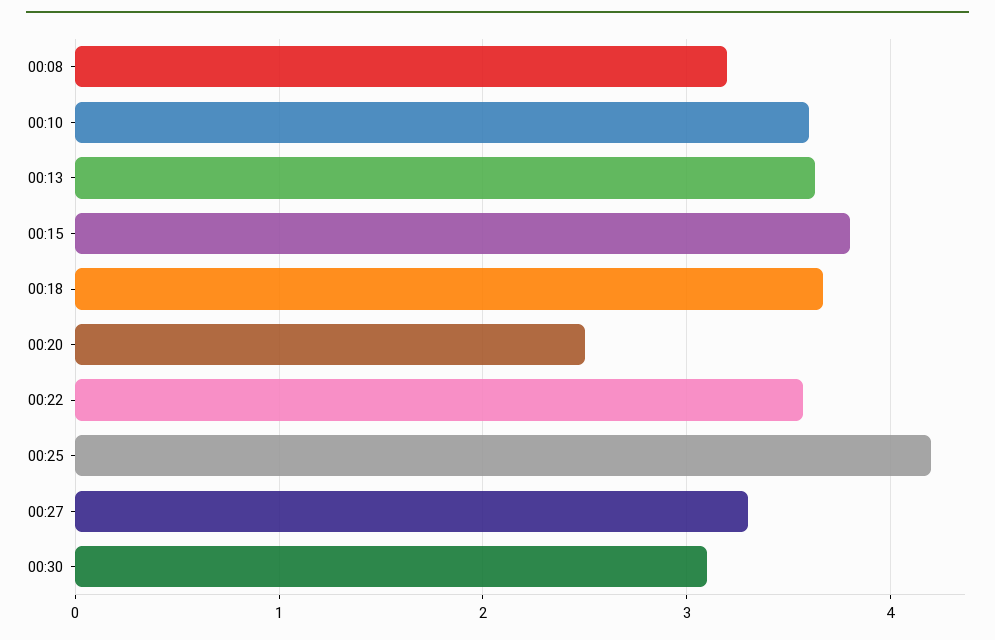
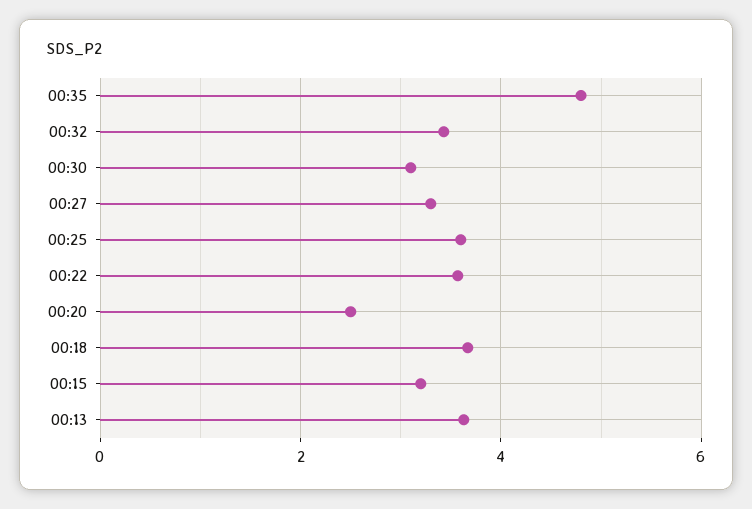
00:08: 3.2 -> none
00:10: 3.6 -> none
00:15: 3.8 -> 3.2
00:25: 4.2 -> 3.6
00:35: none -> 4.8
00:32: none -> 3.4

